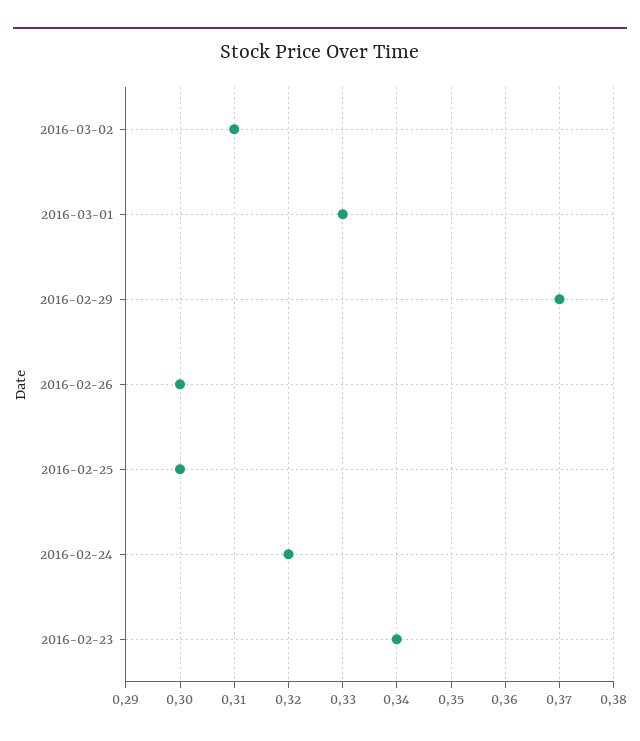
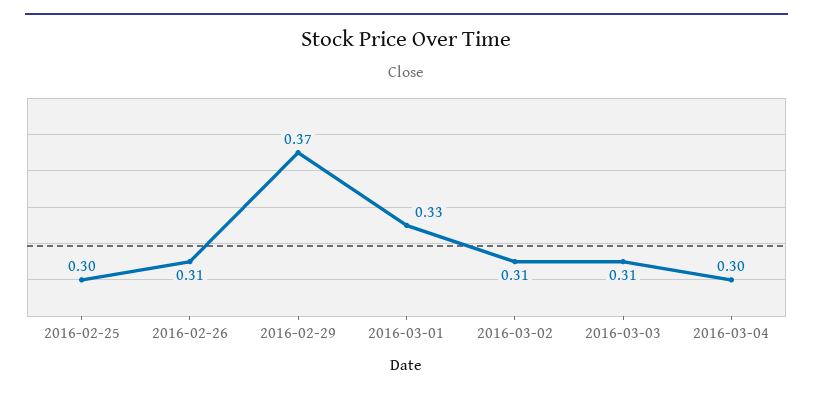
2016-02-26: 0.3 -> 0.31
2016-02-24: 0.32 -> none
2016-02-23: 0.34 -> none
2016-03-03: none -> 0.31
2016-03-04: none -> 0.3

